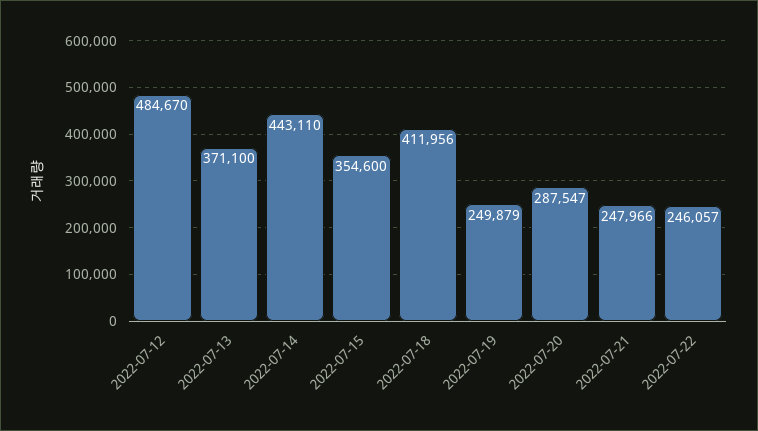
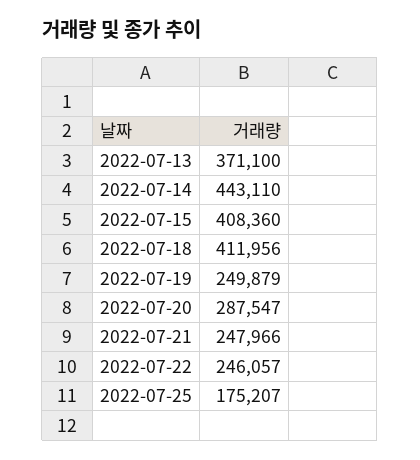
2022-07-12: 484670 -> none
2022-07-15: 354600 -> 408360
2022-07-25: none -> 175207

